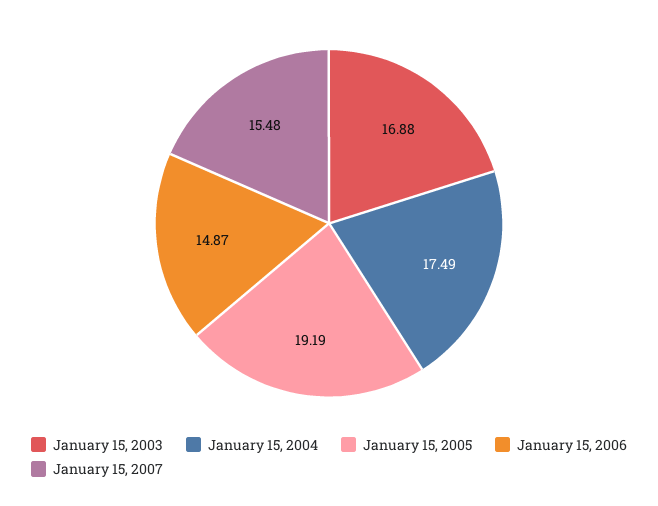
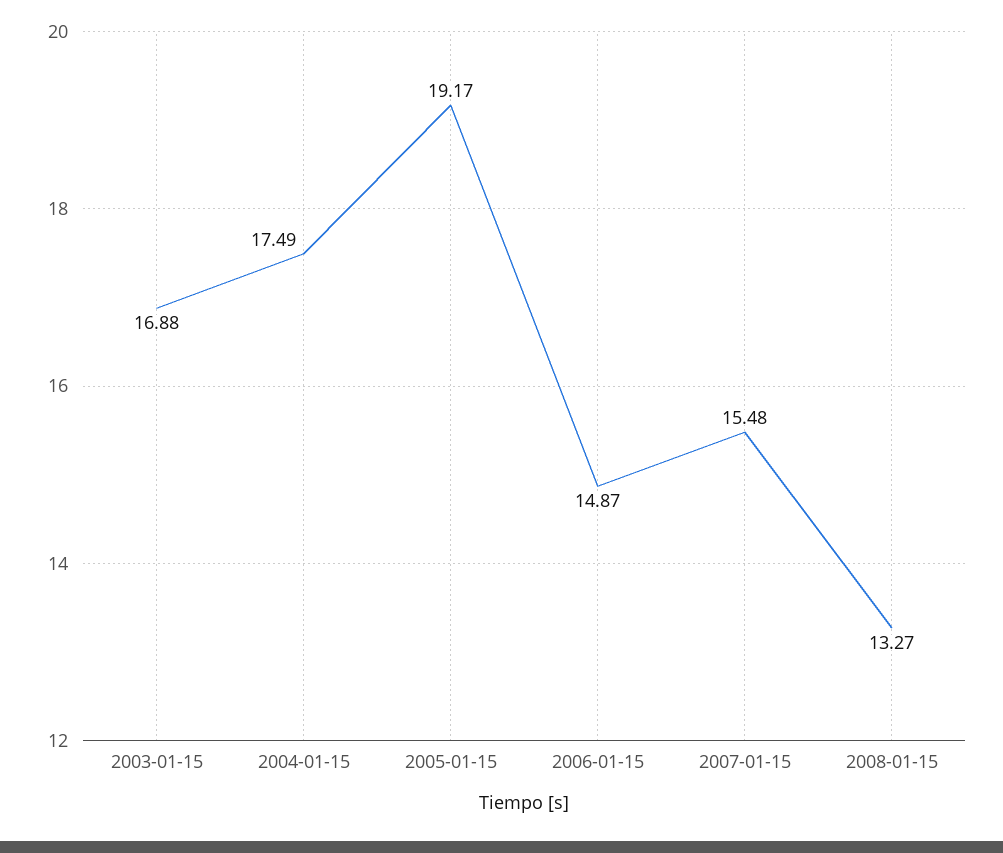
January 15, 2005: 19.19 -> 19.17
2008-01-15: none -> 13.27

